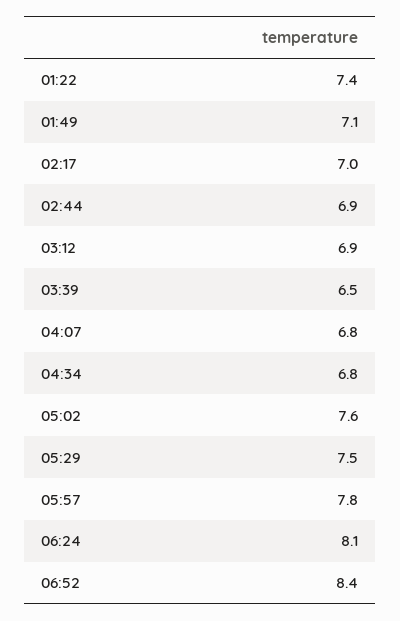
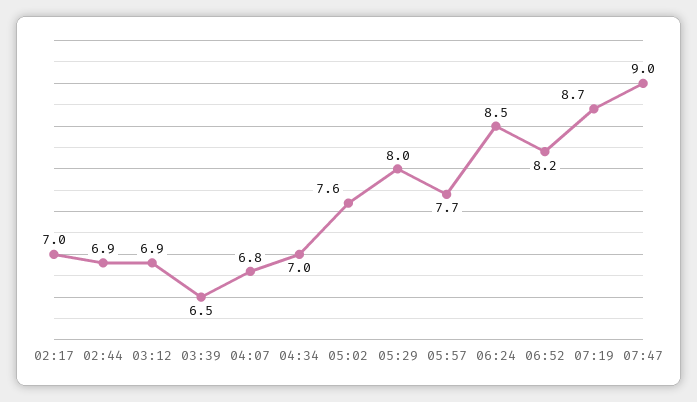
01:22: 7.4 -> none
01:49: 7.1 -> none
04:34: 6.8 -> 7
05:29: 7.5 -> 8
05:57: 7.8 -> 7.7
06:24: 8.1 -> 8.5
06:52: 8.4 -> 8.2
07:19: none -> 8.7
07:47: none -> 9

